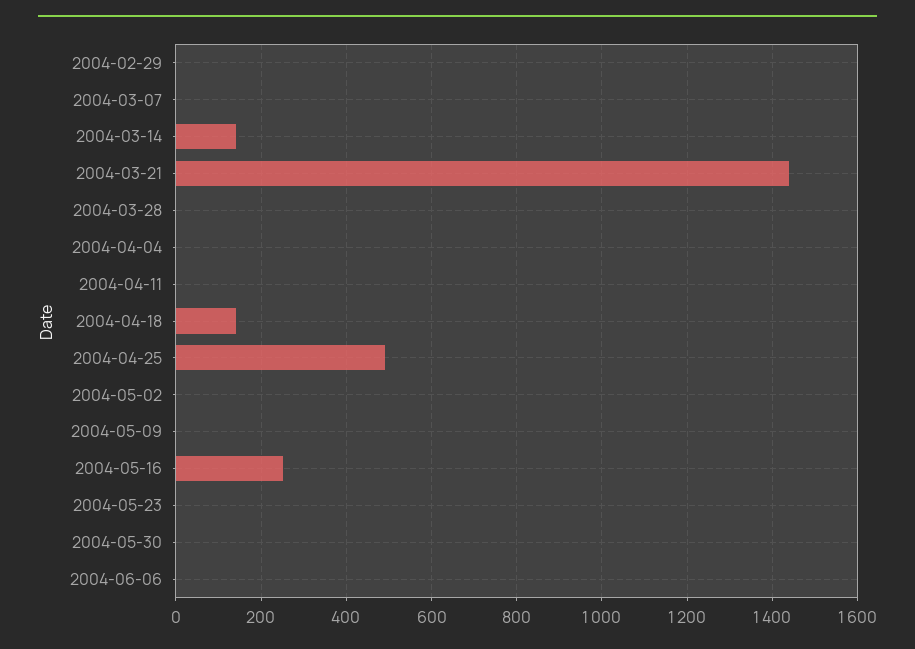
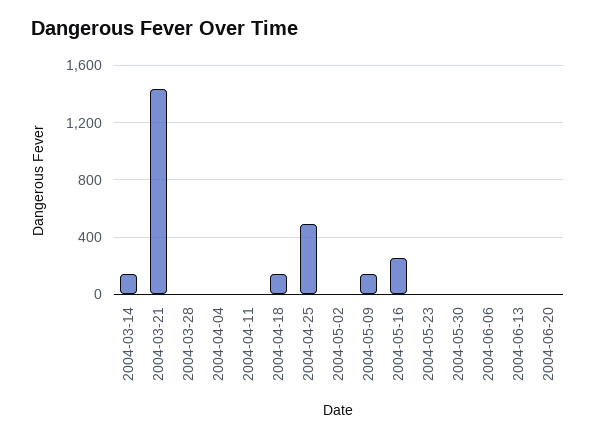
2004-02-29: 0 -> none
2004-03-07: 0 -> none
2004-05-09: 0 -> 150
2004-06-13: none -> 0
2004-06-20: none -> 0

